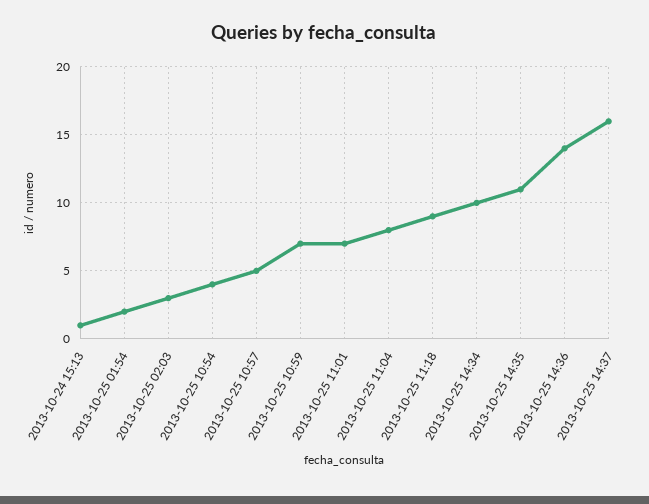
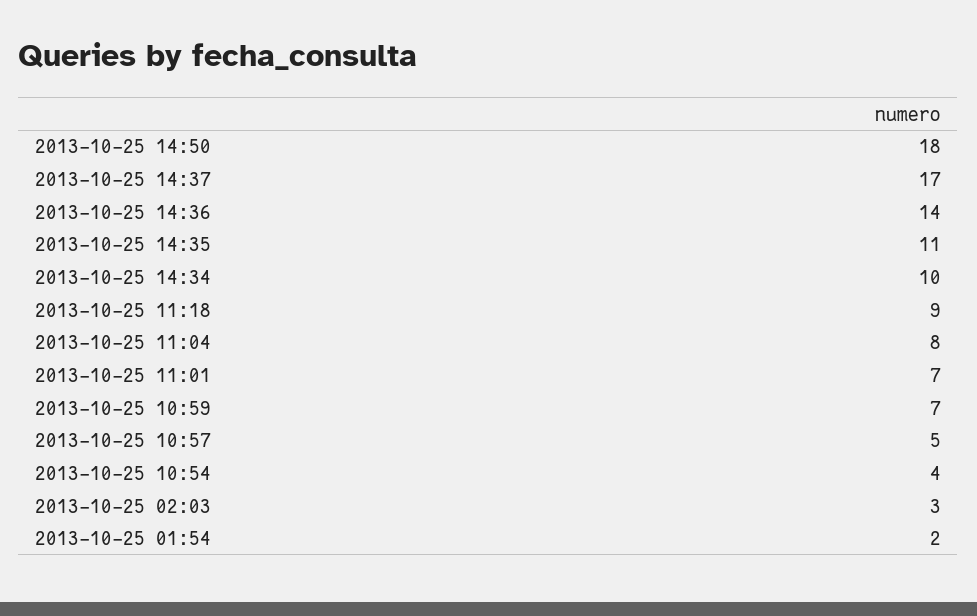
2013-10-24 15:13: 1 -> none
2013-10-25 14:37: 16 -> 17
2013-10-25 14:50: none -> 18

